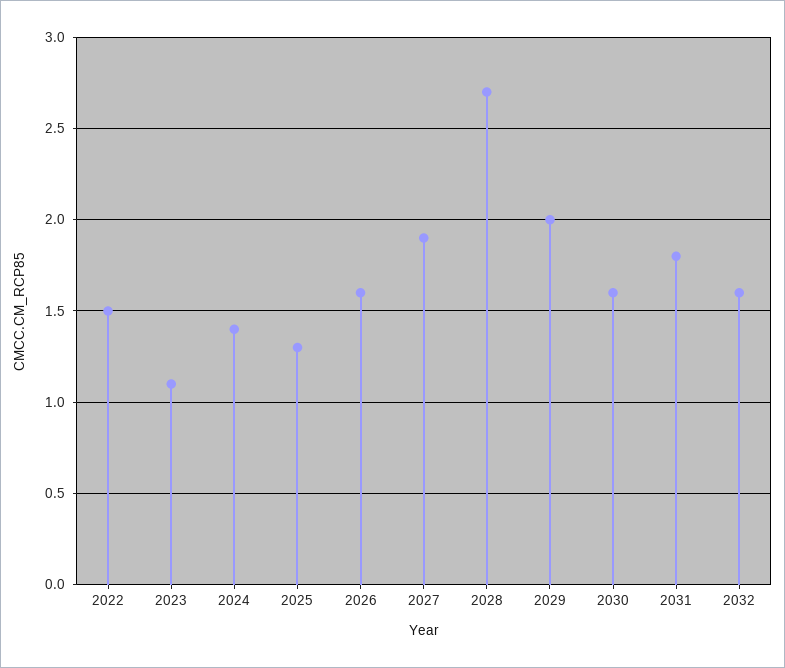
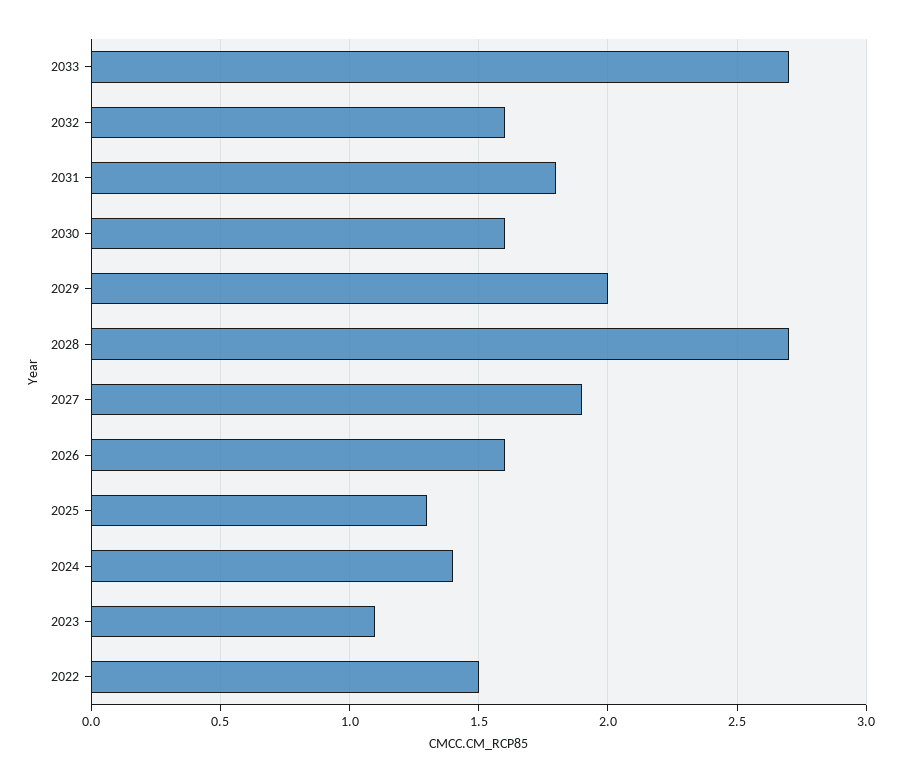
2033: none -> 2.7

